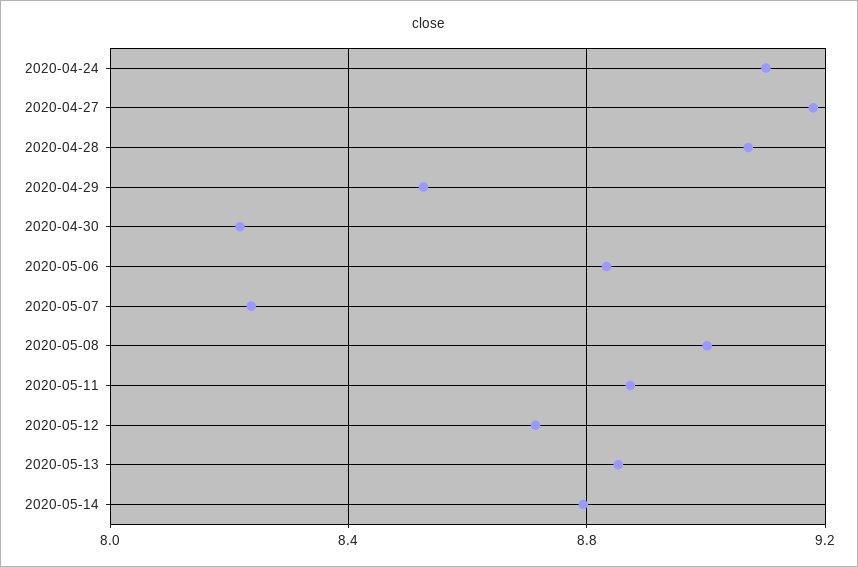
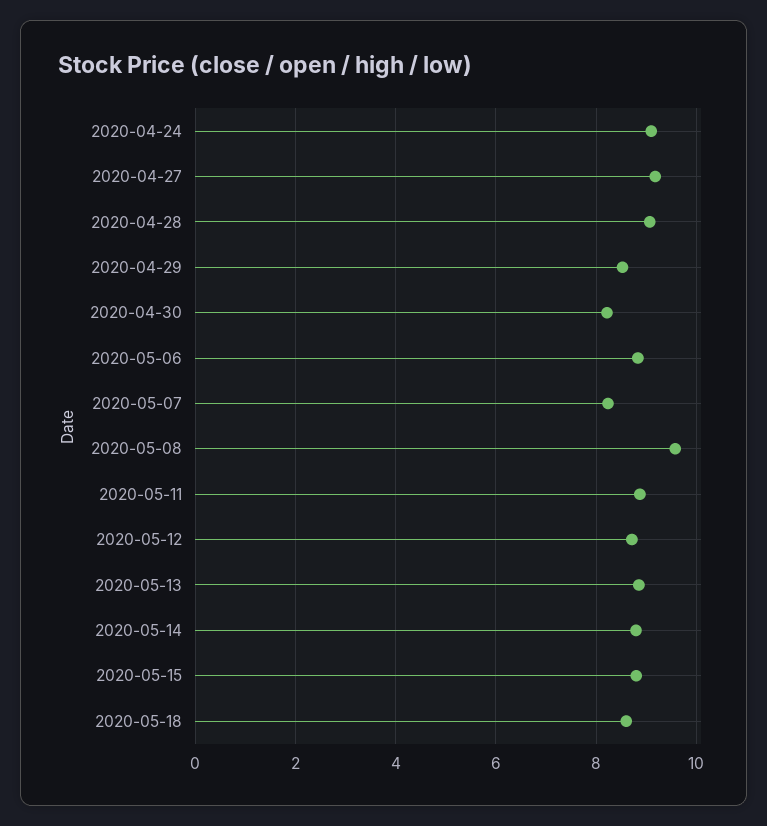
2020-05-08: 9 -> 9.6
2020-05-15: none -> 8.8
2020-05-18: none -> 8.6

